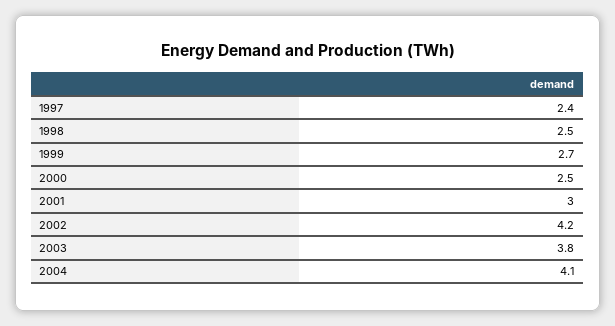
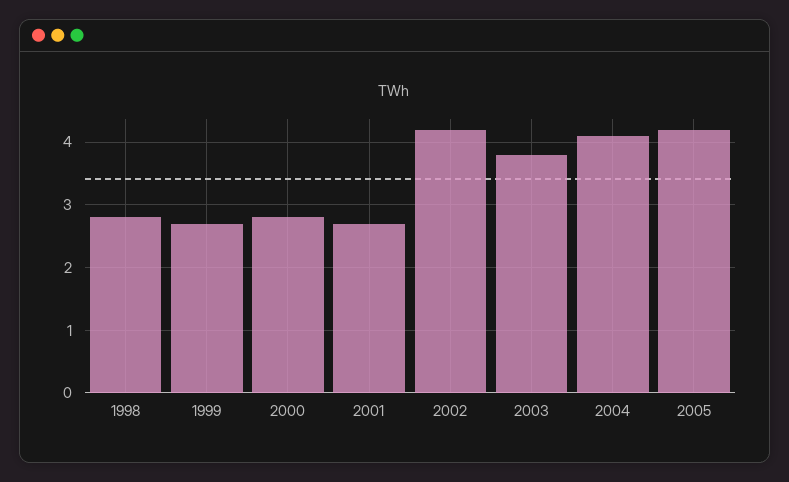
1997: 2.4 -> none
1998: 2.5 -> 2.8
2000: 2.5 -> 2.8
2001: 3 -> 2.7
2005: none -> 4.2

